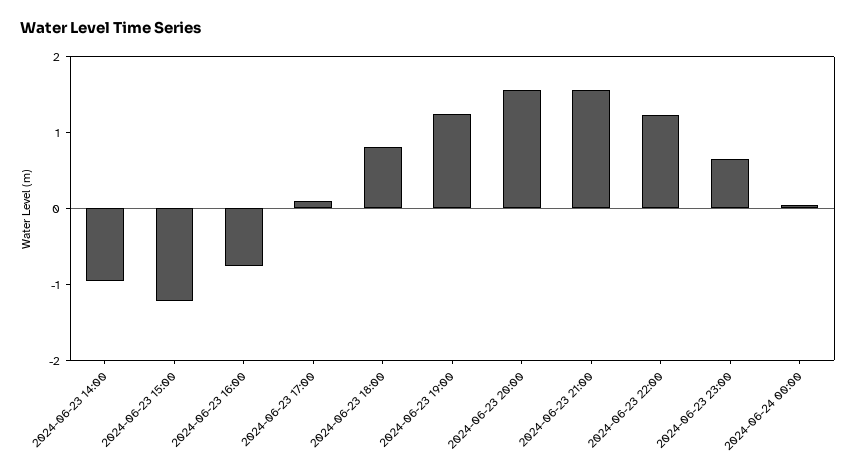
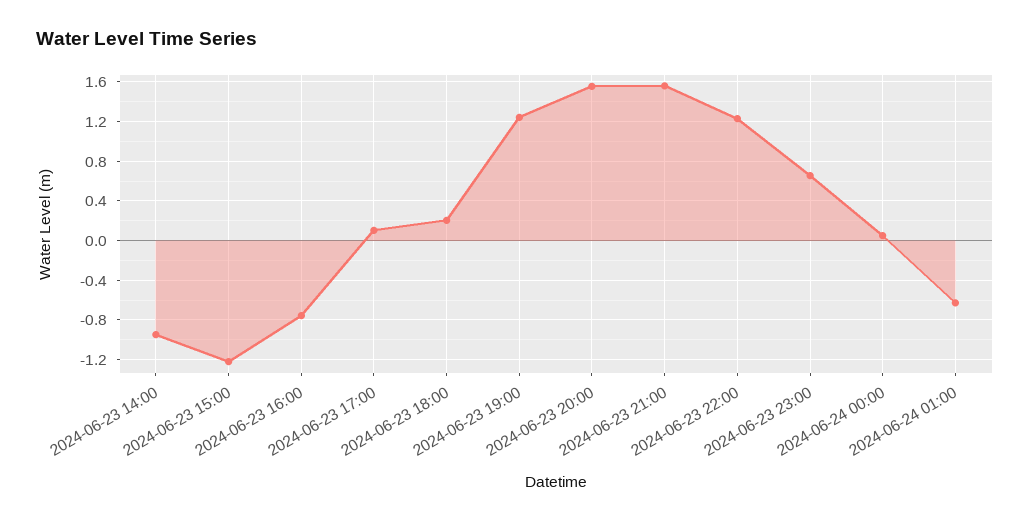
2024-06-23 18:00: 0.8 -> 0.2
2024-06-24 01:00: none -> -0.6

